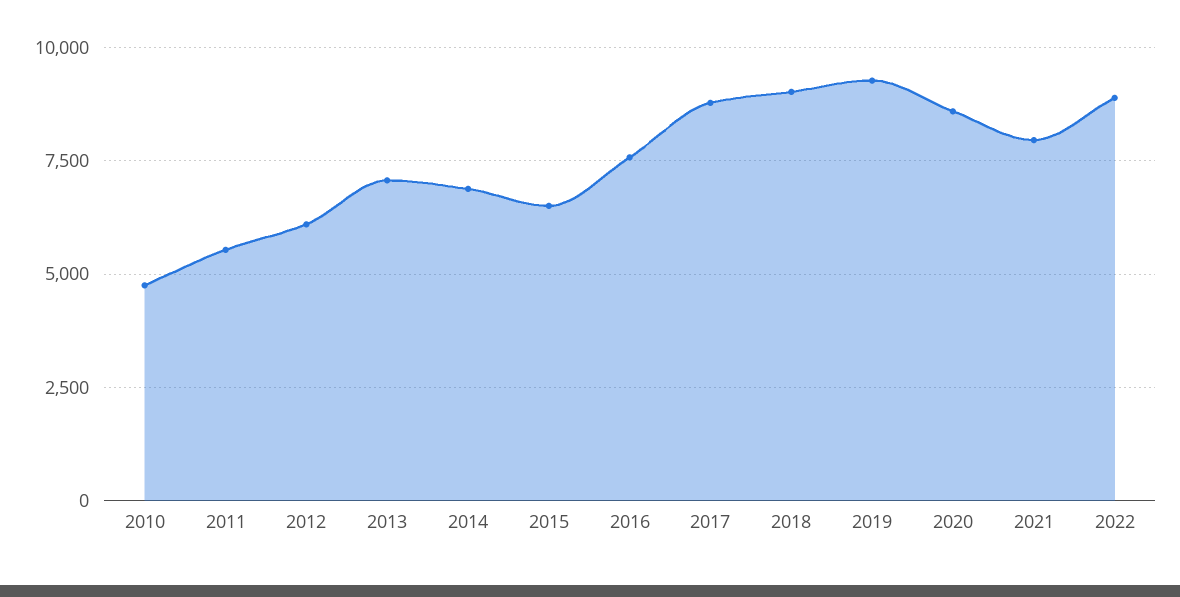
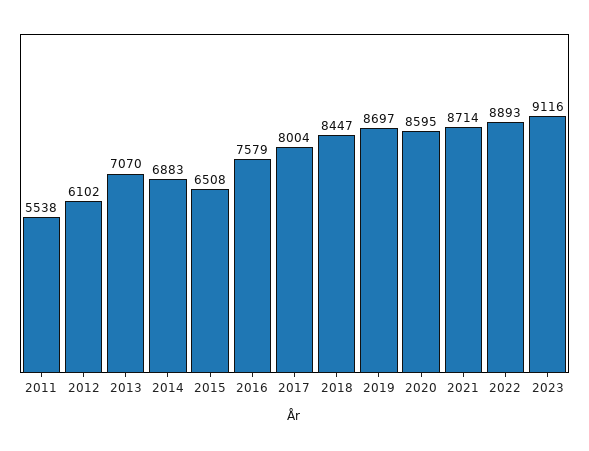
2010: 4750 -> none
2017: 8750 -> 8004
2018: 9000 -> 8447
2019: 9250 -> 8697
2021: 8000 -> 8714
2023: none -> 9116

